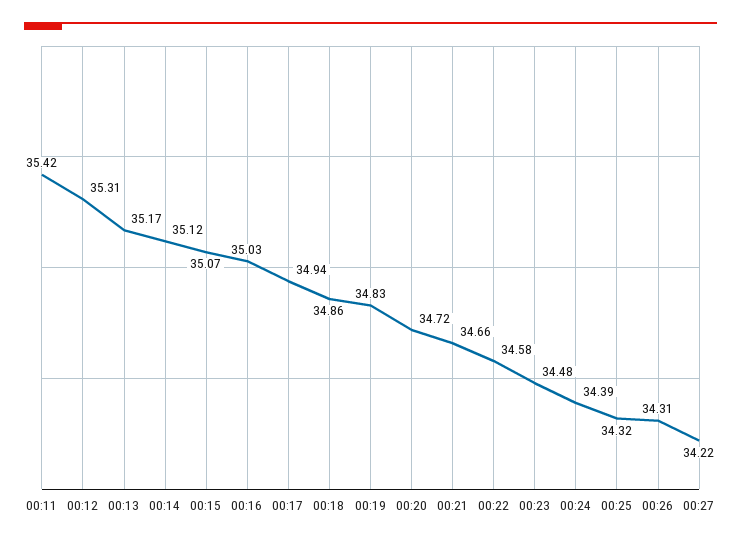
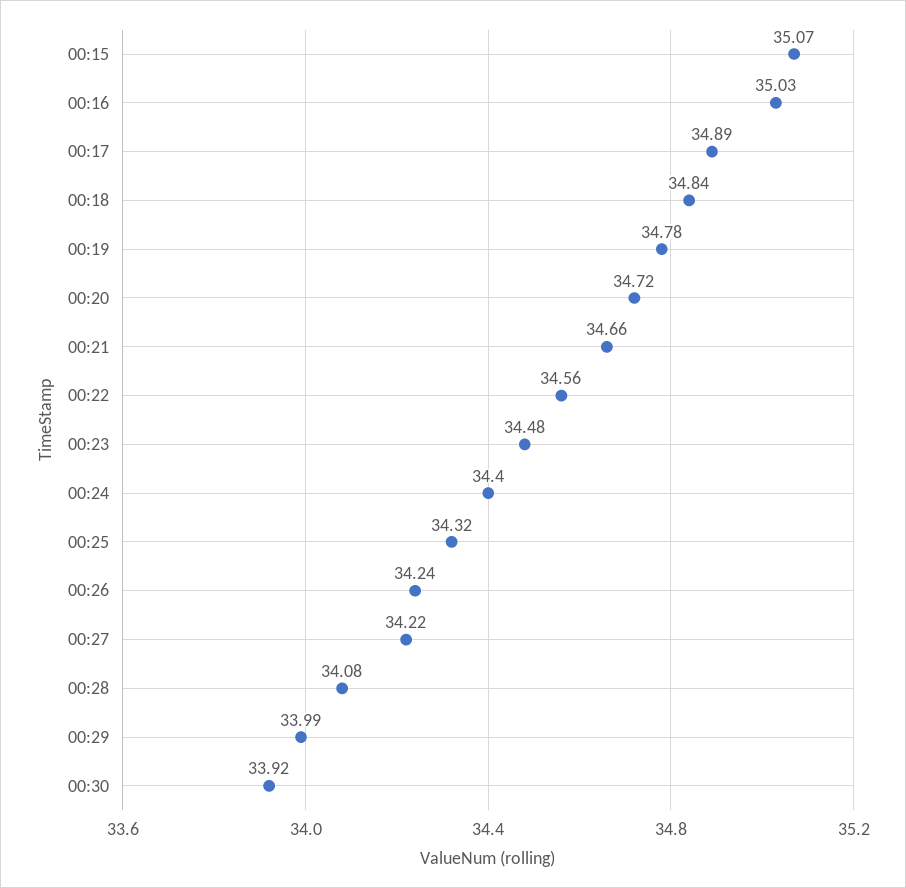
00:11: 35.42 -> none
00:12: 35.31 -> none
00:13: 35.17 -> none
00:14: 35.12 -> none
00:17: 34.94 -> 34.89
00:18: 34.86 -> 34.84
00:19: 34.83 -> 34.78
00:22: 34.58 -> 34.56
00:24: 34.39 -> 34.4
00:26: 34.31 -> 34.24
00:28: none -> 34.08
00:29: none -> 33.99
00:30: none -> 33.92

